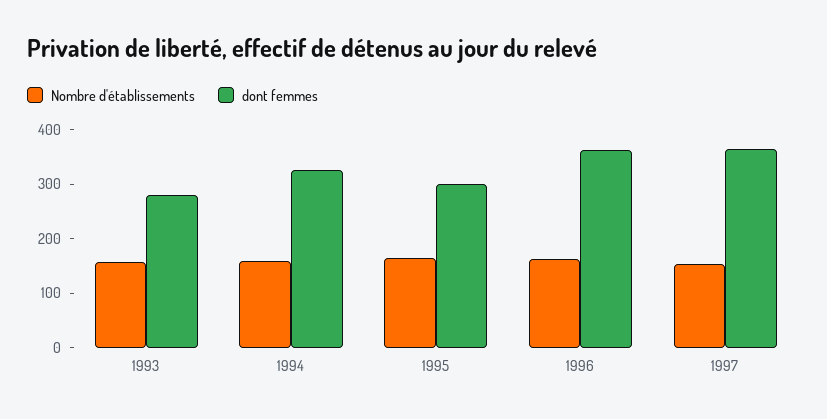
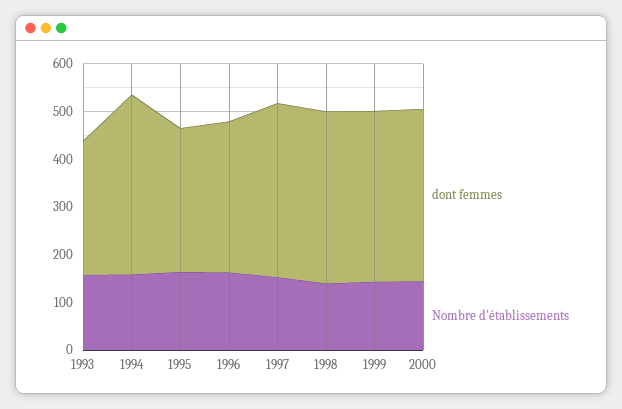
dont femmes, 1994: 320 -> 380
dont femmes, 1996: 360 -> 320
dont femmes, 1998: none -> 360
Nombre d'établissements, 1998: none -> 140
dont femmes, 1999: none -> 360
Nombre d'établissements, 1999: none -> 140
dont femmes, 2000: none -> 360
Nombre d'établissements, 2000: none -> 140

